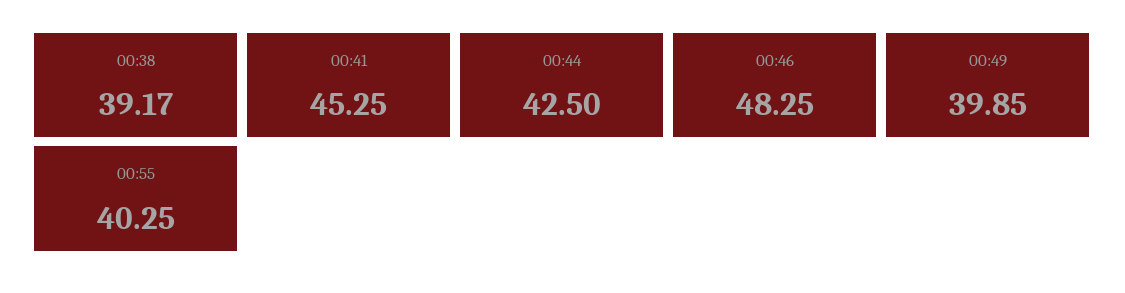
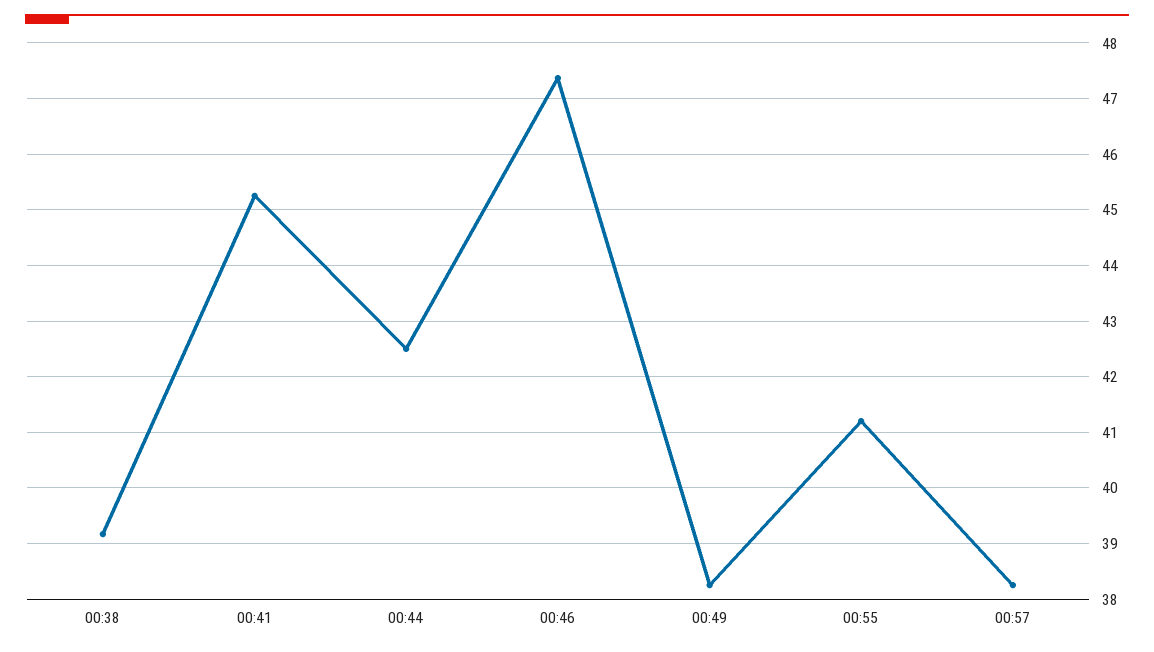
00:46: 48.25 -> 47.4
00:49: 39.85 -> 38.2
00:55: 40.25 -> 41.2
00:57: none -> 38.2

